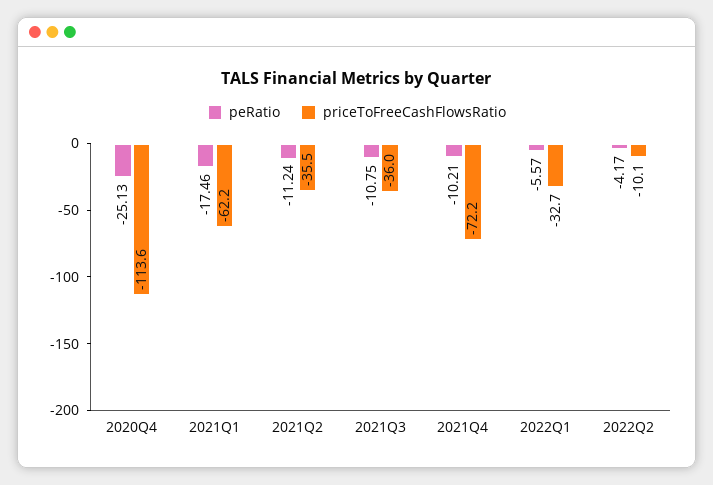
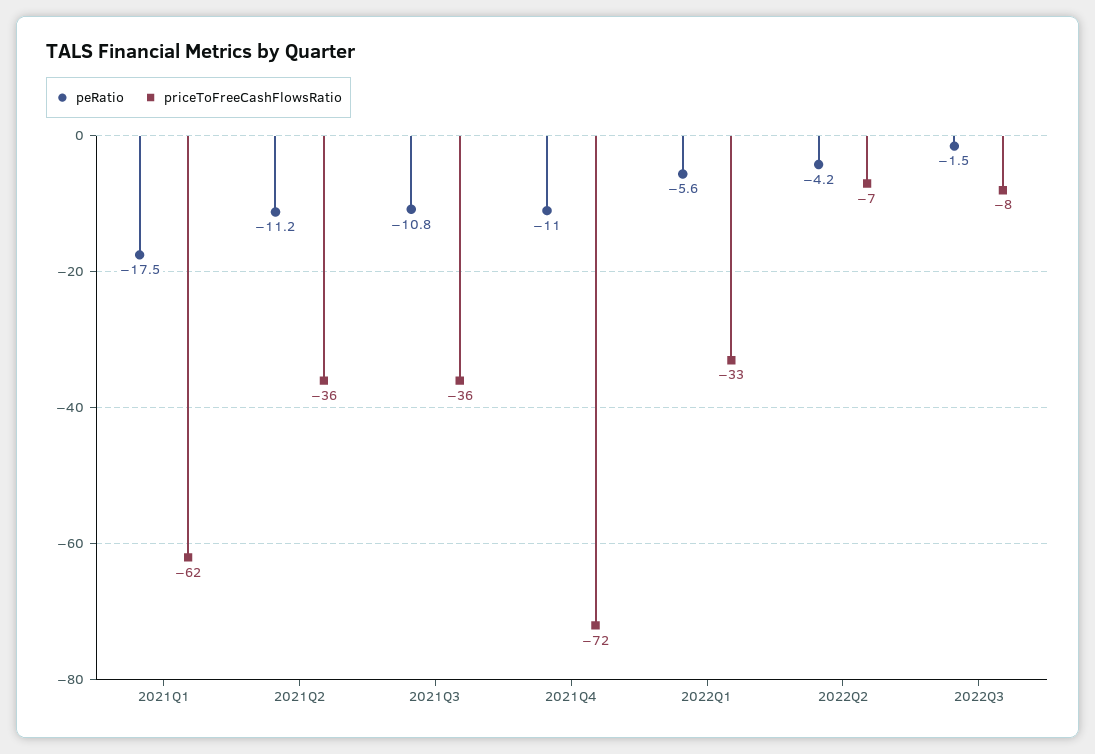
peRatio, 2020Q4: -25.13 -> none
priceToFreeCashFlowsRatio, 2020Q4: -113.6 -> none
peRatio, 2021Q4: -10.21 -> -11
priceToFreeCashFlowsRatio, 2022Q2: -10.1 -> -7
peRatio, 2022Q3: none -> -1.5
priceToFreeCashFlowsRatio, 2022Q3: none -> -8

